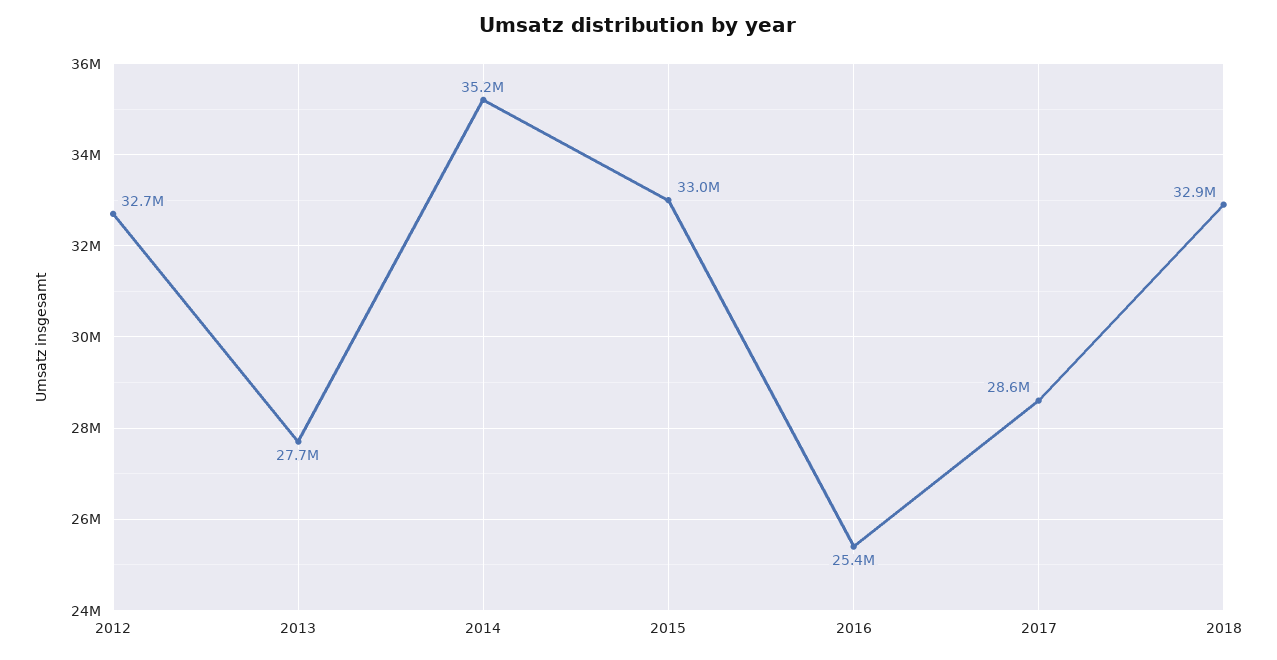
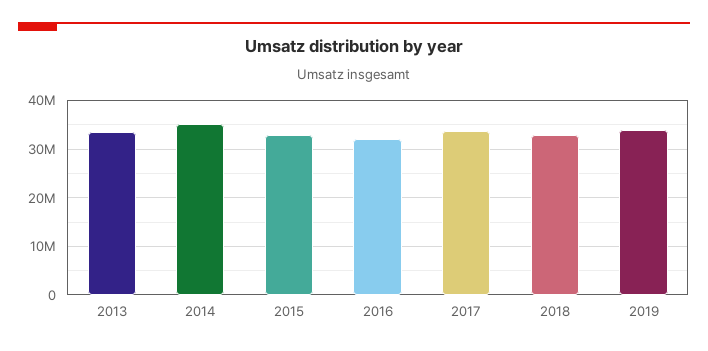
2012: 32700000 -> none
2013: 27700000 -> 34000000
2016: 25400000 -> 32000000
2017: 28600000 -> 34000000
2019: none -> 34000000

